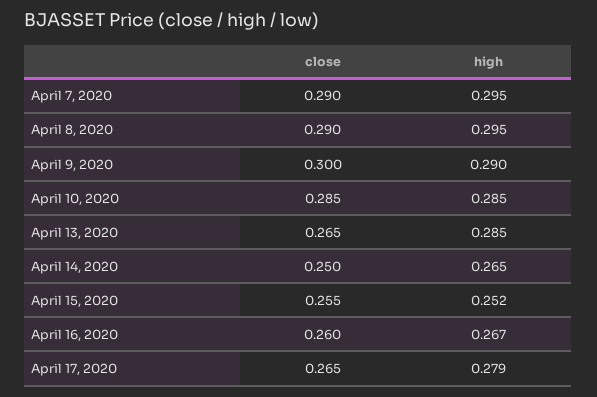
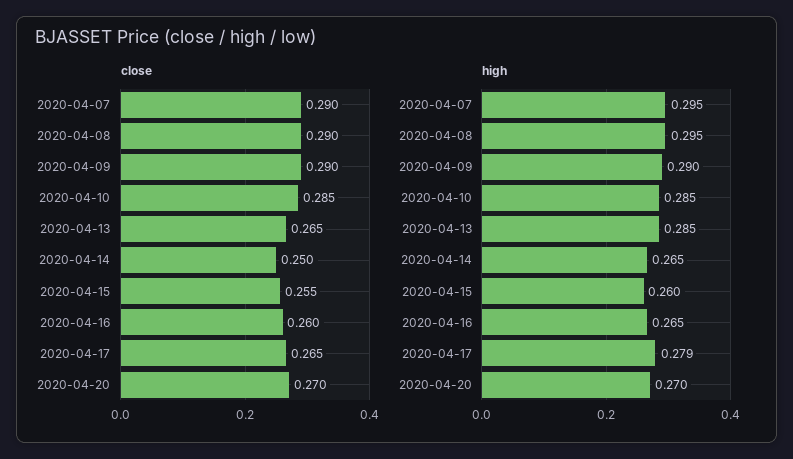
close, April 9, 2020: 0.3 -> 0.29
high, April 15, 2020: 0.252 -> 0.26
high, April 16, 2020: 0.267 -> 0.265
close, 2020-04-20: none -> 0.27
high, 2020-04-20: none -> 0.27

